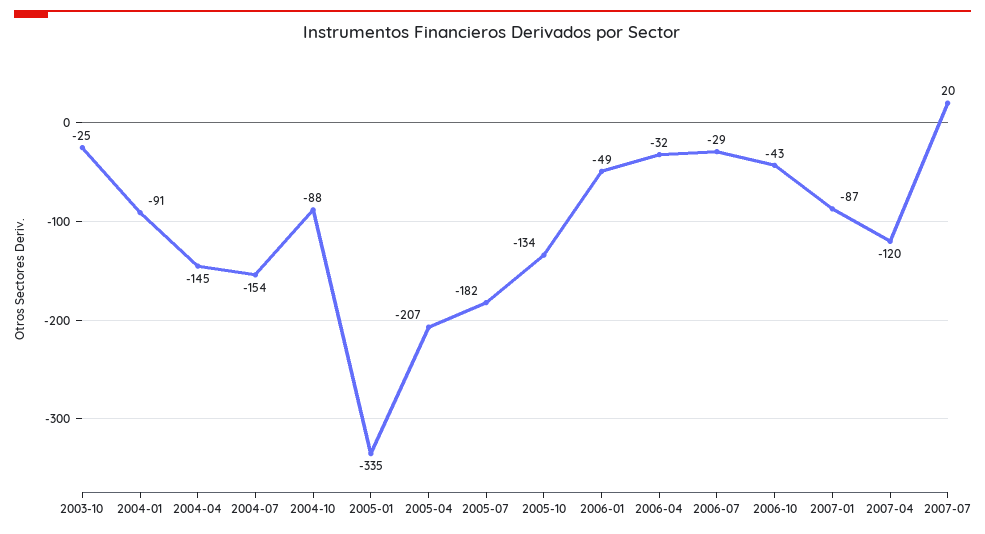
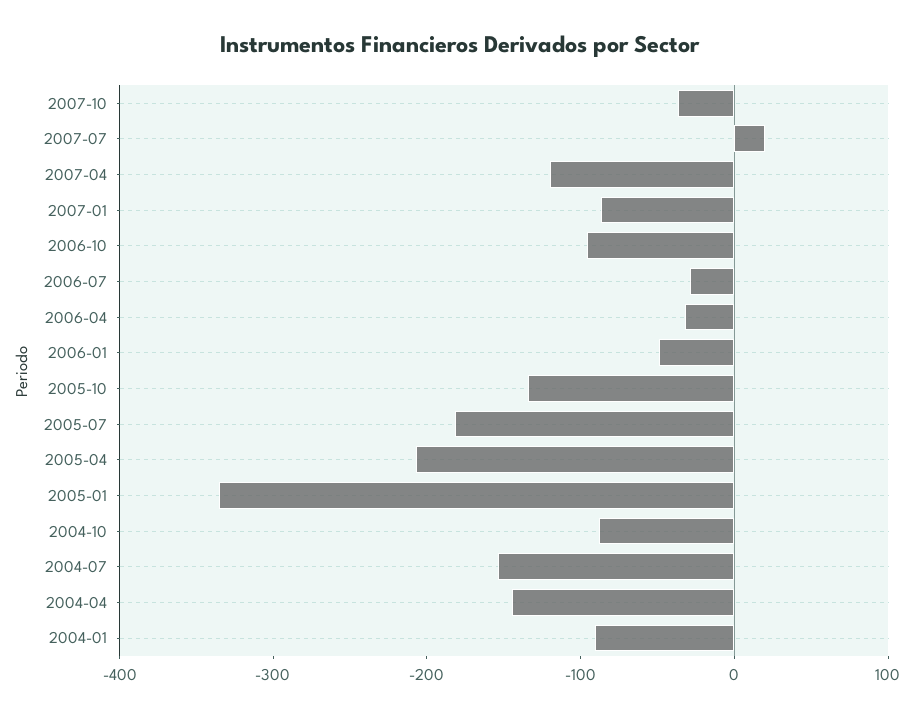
2003-10: -25 -> none
2006-10: -43 -> -100
2007-10: none -> -40

